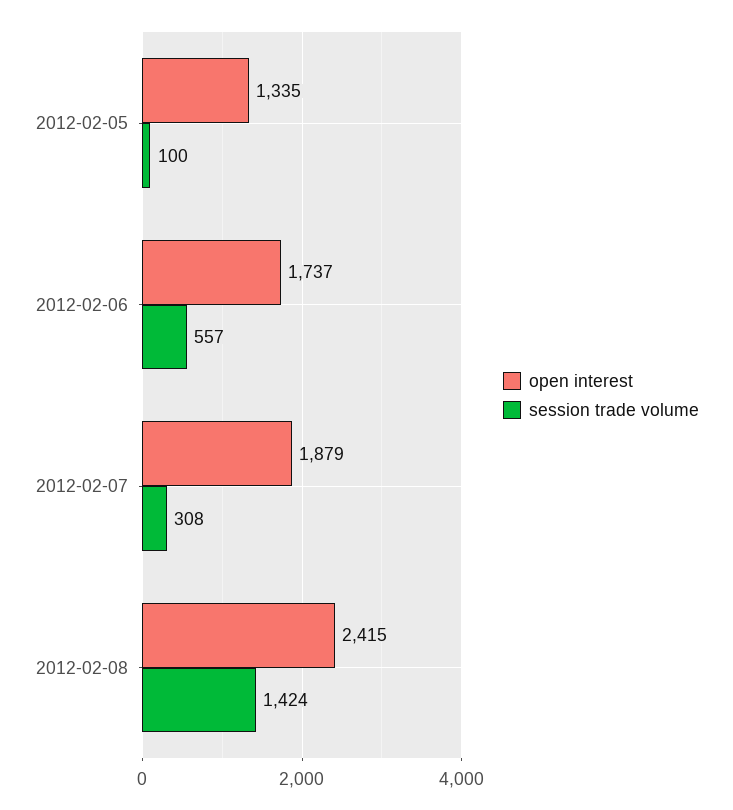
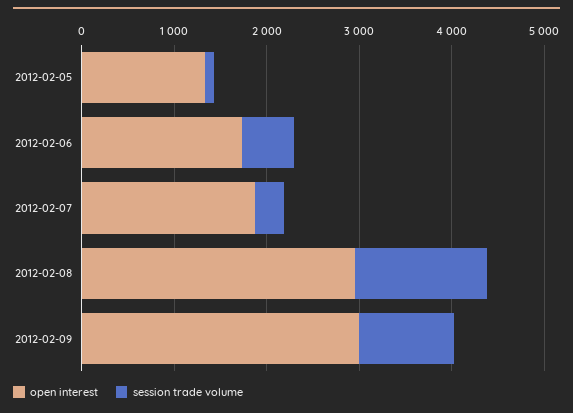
open interest, 2012-02-08: 2415 -> 3000
open interest, 2012-02-09: none -> 3000
session trade volume, 2012-02-09: none -> 1000

